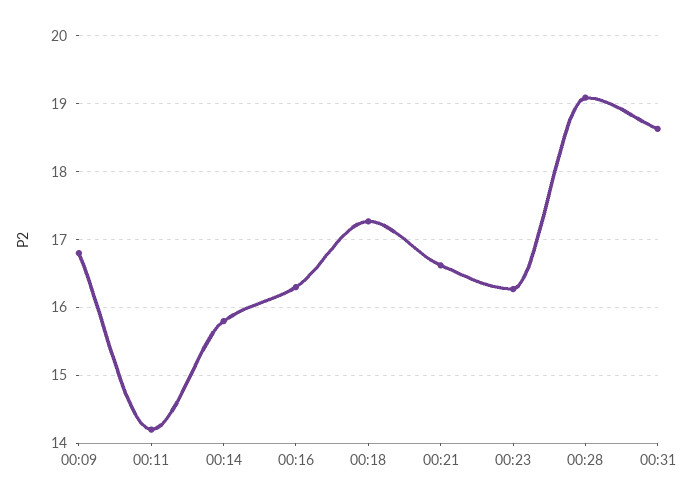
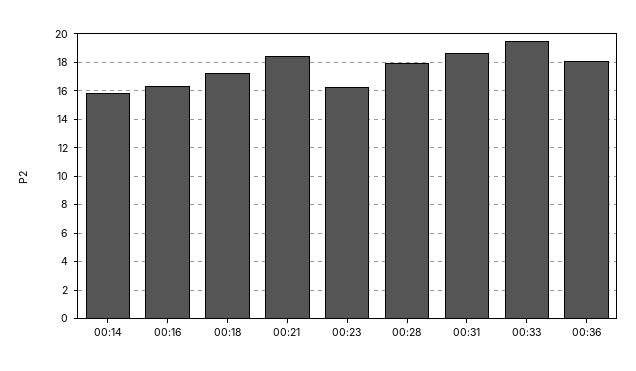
00:09: 16.8 -> none
00:11: 14.2 -> none
00:21: 16.6 -> 18.5
00:28: 19.1 -> 18
00:33: none -> 19.5
00:36: none -> 18

